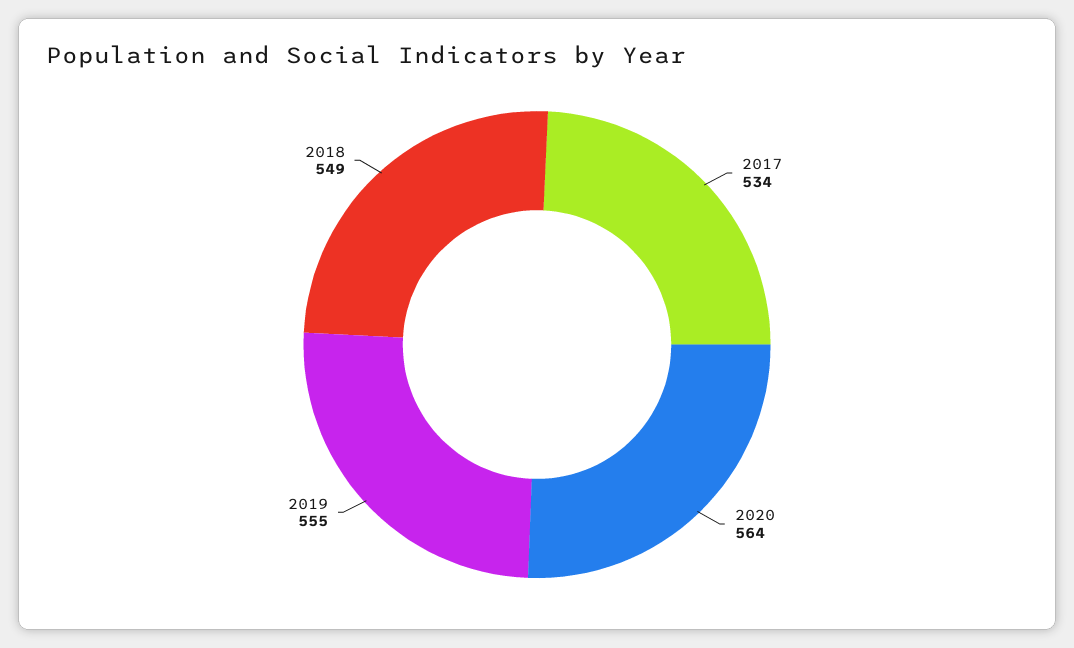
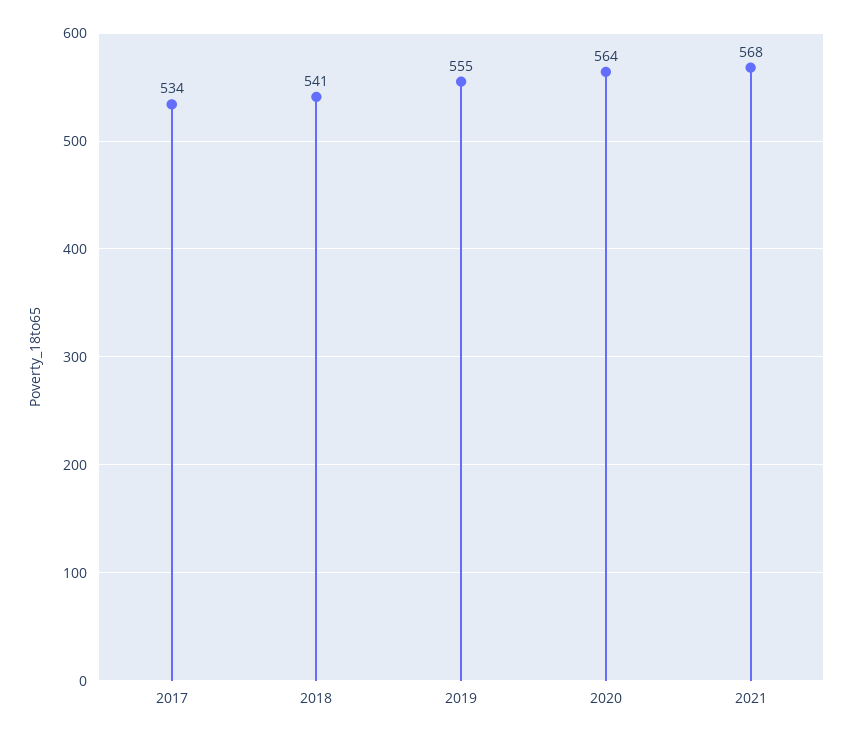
2018: 549 -> 541
2021: none -> 568

